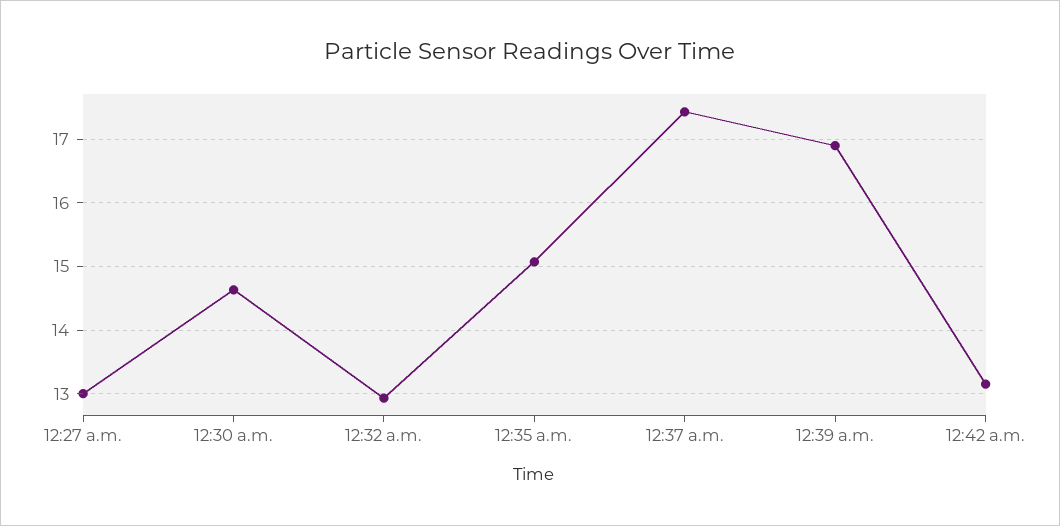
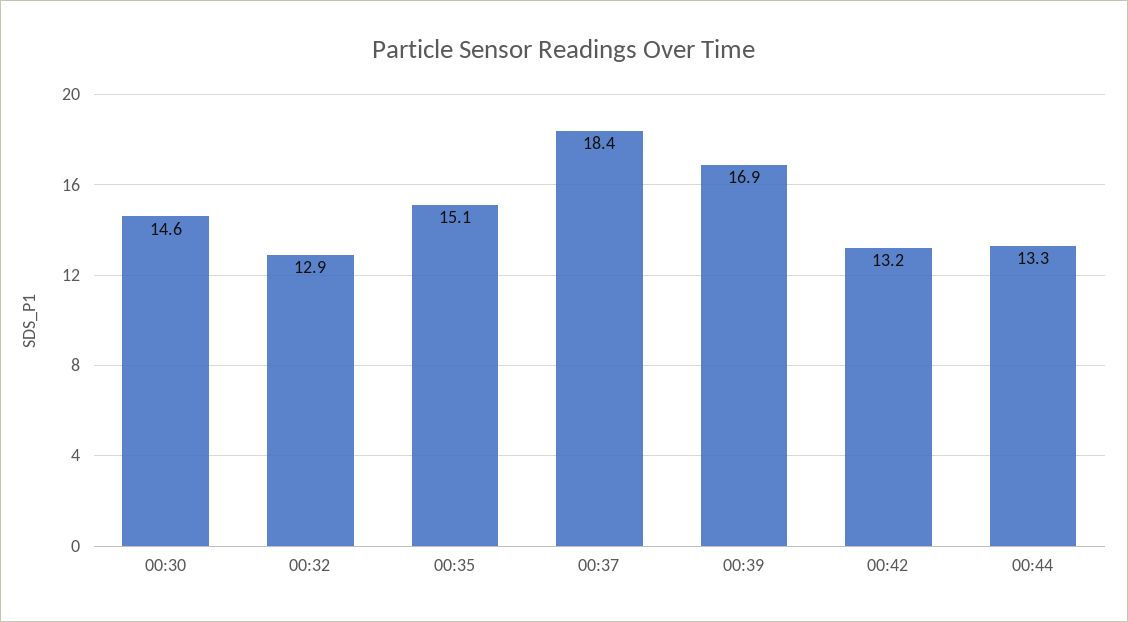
12:27 a.m.: 13 -> none
12:37 a.m.: 17.4 -> 18.4
00:44: none -> 13.3

